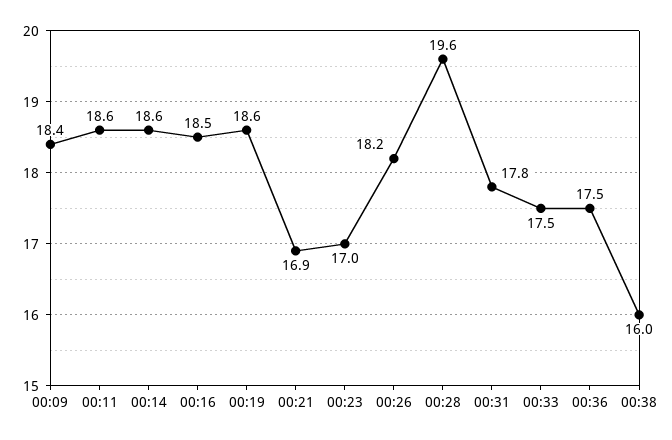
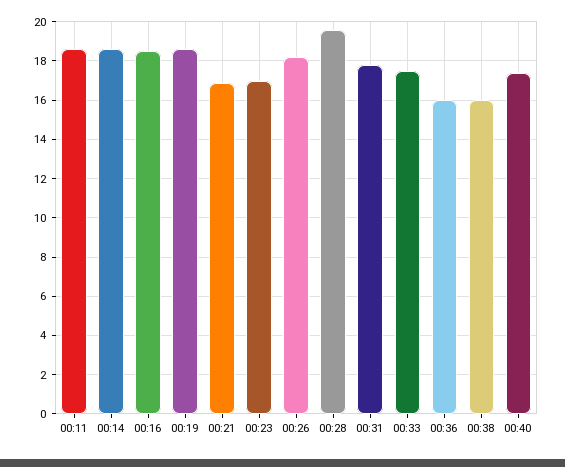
00:09: 18.4 -> none
00:36: 17.5 -> 16
00:40: none -> 17.5

